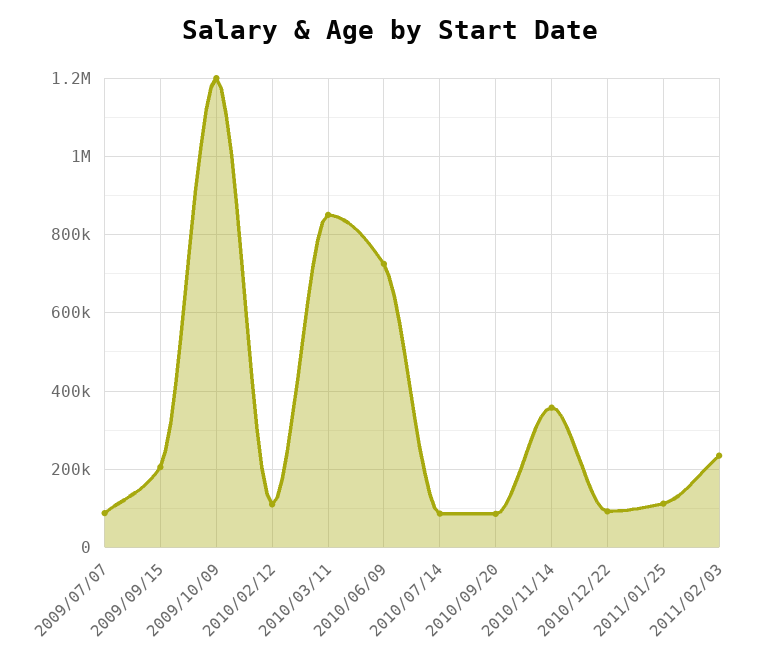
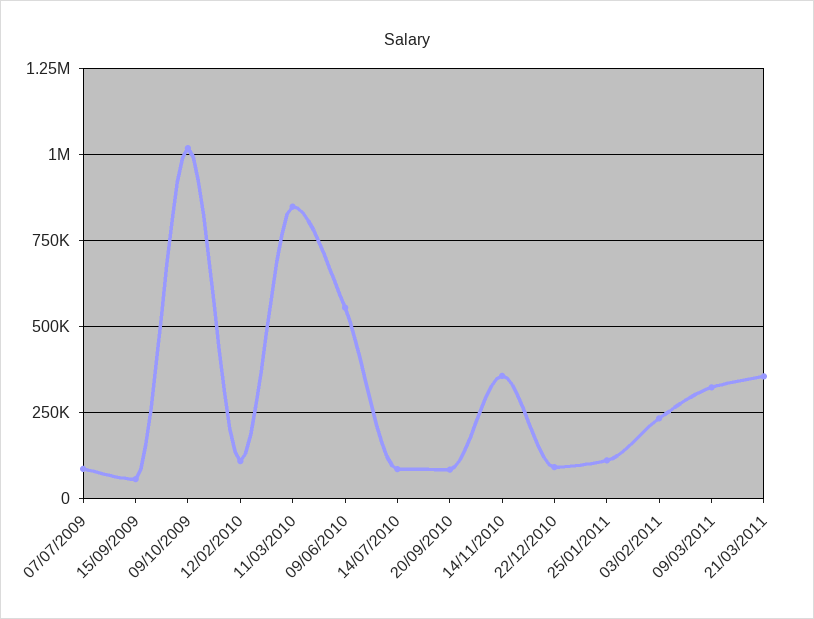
2009/09/15: 200000 -> 50000
2009/10/09: 1200000 -> 1025000
2010/06/09: 720000 -> 550000
09/03/2011: none -> 325000
21/03/2011: none -> 350000

